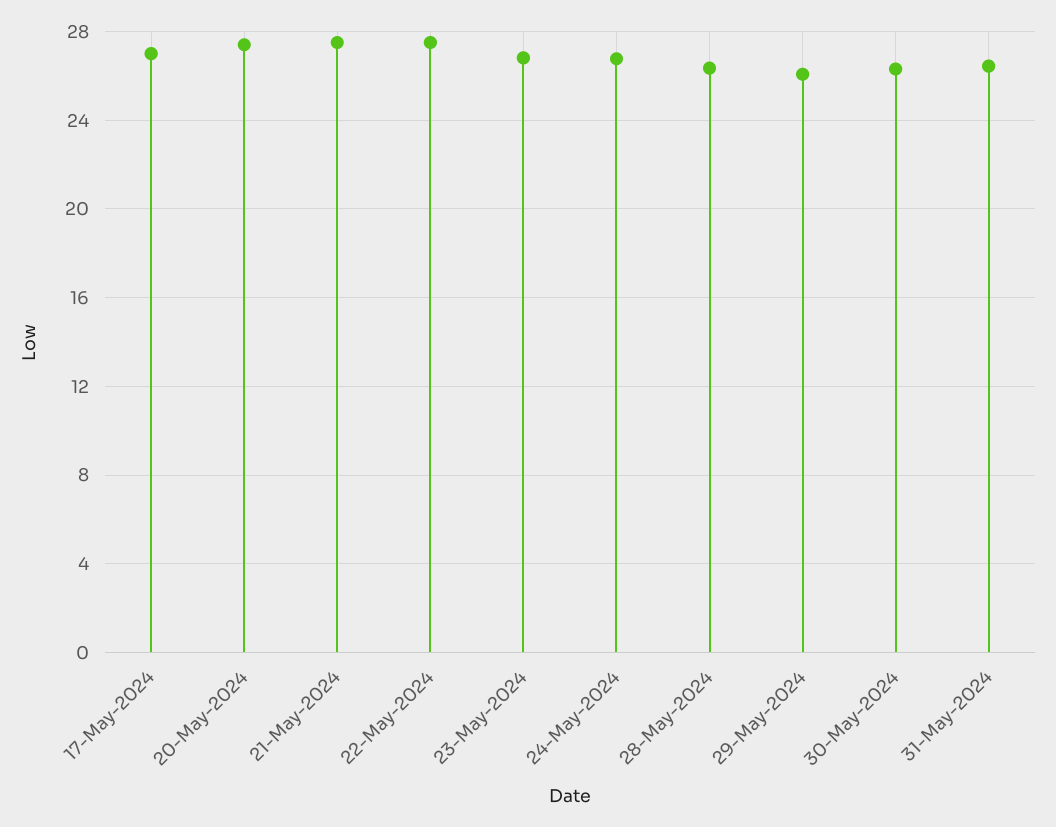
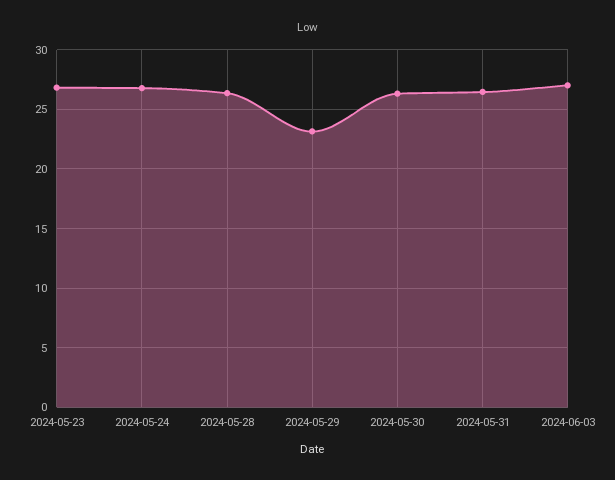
17-May-2024: 27 -> none
20-May-2024: 27.5 -> none
21-May-2024: 27.5 -> none
22-May-2024: 27.5 -> none
29-May-2024: 26 -> 23
2024-06-03: none -> 27

